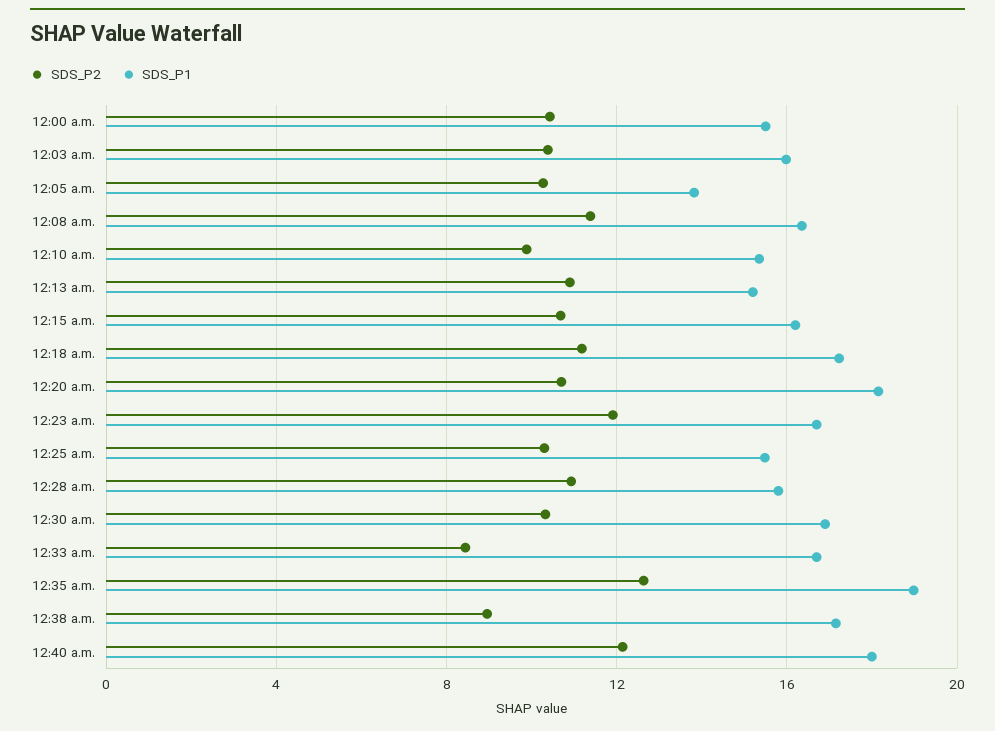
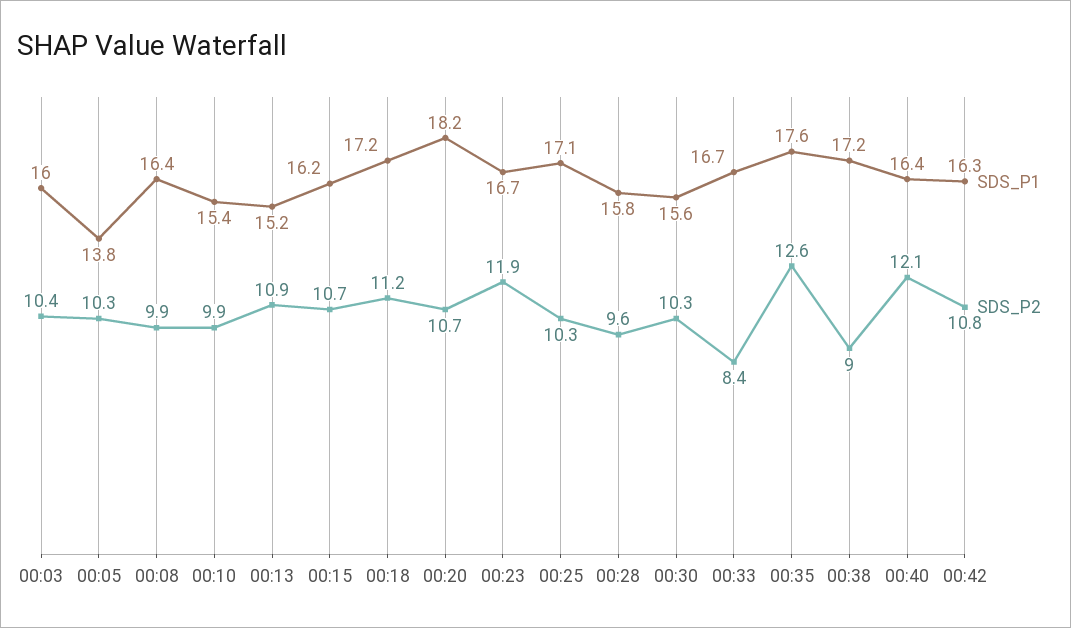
SDS_P2, 12:00 a.m.: 10.5 -> none
SDS_P1, 12:00 a.m.: 15.5 -> none
SDS_P2, 12:08 a.m.: 11.5 -> 9.9
SDS_P1, 12:25 a.m.: 15.5 -> 17.1
SDS_P2, 12:28 a.m.: 11 -> 9.6
SDS_P1, 12:30 a.m.: 17 -> 15.6
SDS_P1, 12:35 a.m.: 19 -> 17.6
SDS_P1, 12:40 a.m.: 18 -> 16.4
SDS_P1, 00:42: none -> 16.3
SDS_P2, 00:42: none -> 10.8

